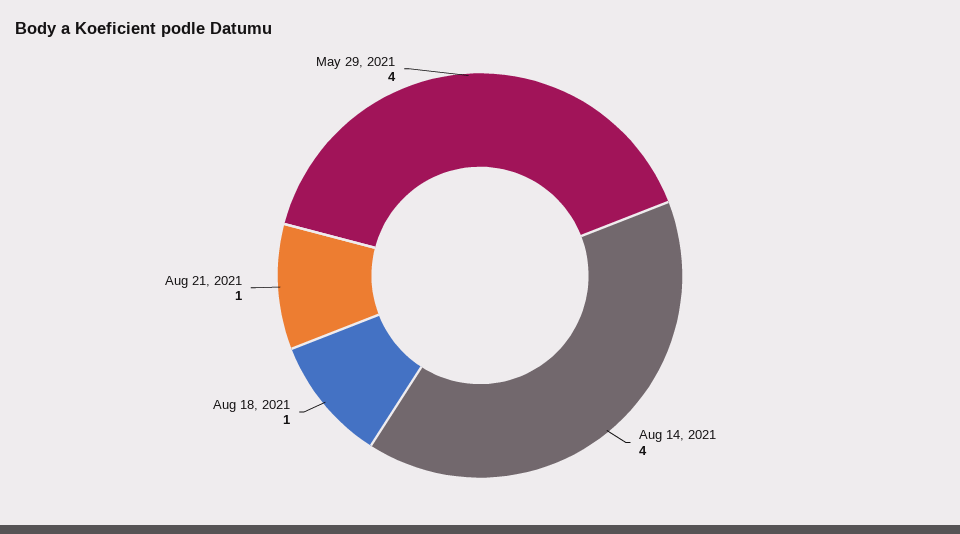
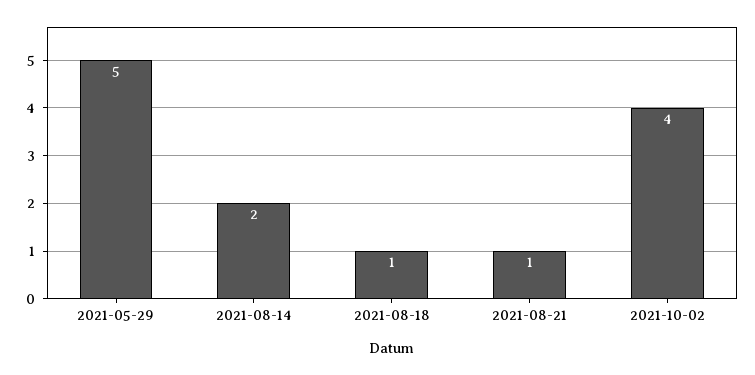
Aug 14, 2021: 4 -> 2
May 29, 2021: 4 -> 5
2021-10-02: none -> 4

